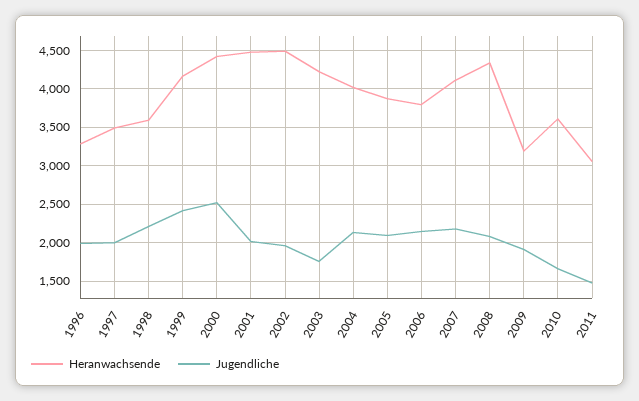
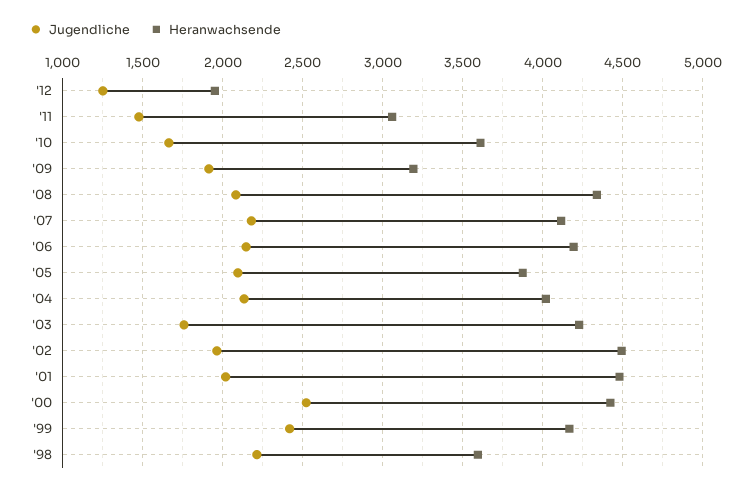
Heranwachsende, 1996: 3300 -> none
Jugendliche, 1996: 2000 -> none
Heranwachsende, 1997: 3500 -> none
Jugendliche, 1997: 2000 -> none
Heranwachsende, 2006: 3800 -> 4200
Jugendliche, '12: none -> 1250
Heranwachsende, '12: none -> 1950

